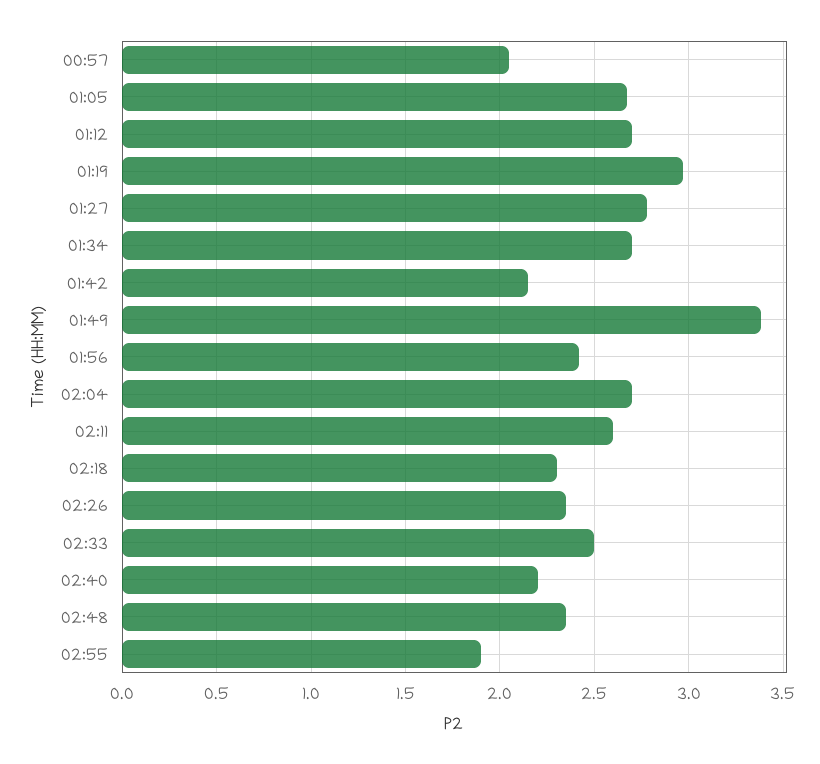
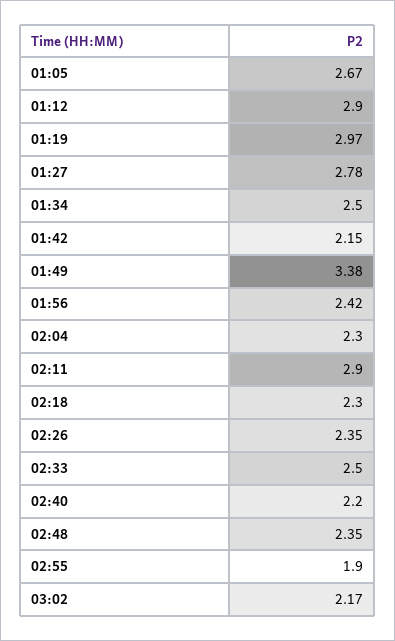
00:57: 2.05 -> none
01:12: 2.7 -> 2.9
01:34: 2.7 -> 2.5
02:04: 2.7 -> 2.3
02:11: 2.6 -> 2.9
03:02: none -> 2.17

